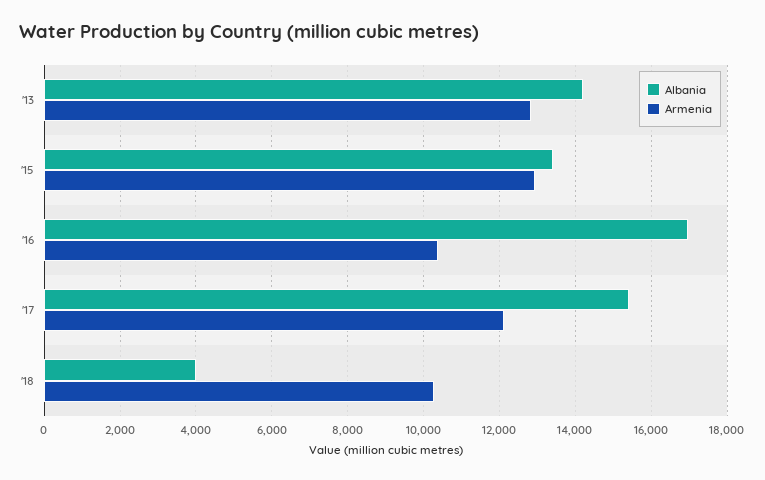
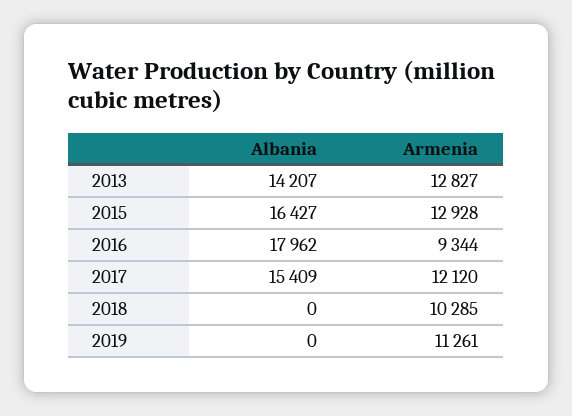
Albania, '15: 13400 -> 16427
Albania, '16: 17000 -> 17962
Armenia, '16: 10400 -> 9344
Albania, '18: 4000 -> 0
Albania, 2019: none -> 0
Armenia, 2019: none -> 11261

